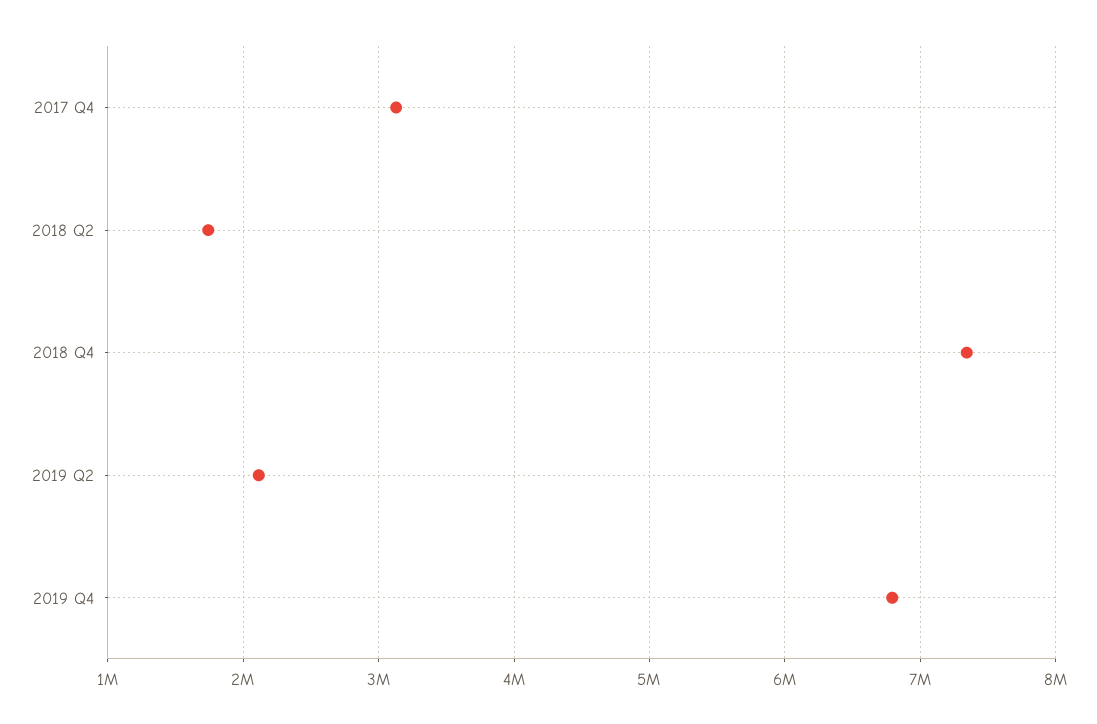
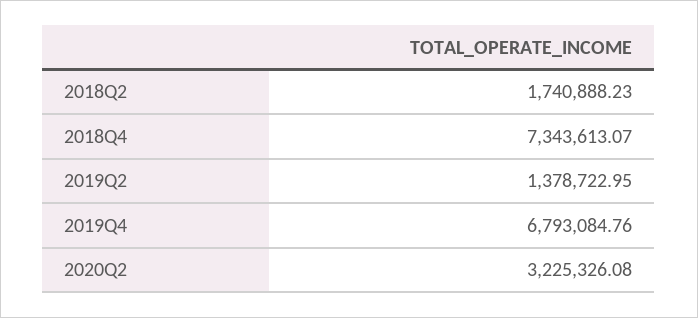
2017 Q4: 3100000 -> none
2019 Q2: 2100000 -> 1378722.95
2020Q2: none -> 3225326.08

